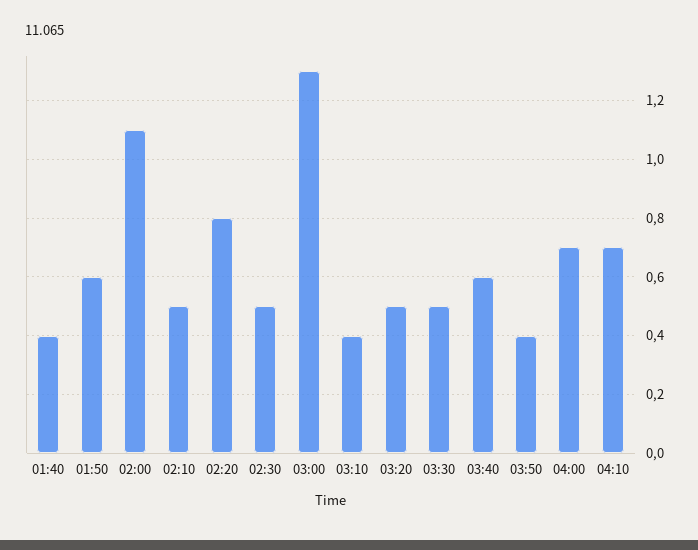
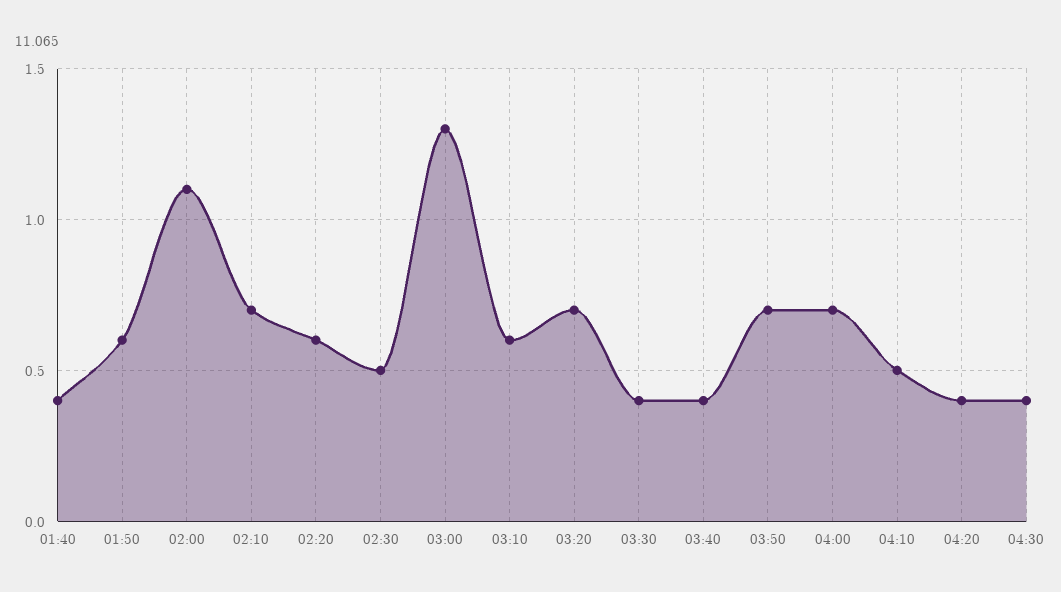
02:10: 0.5 -> 0.7
02:20: 0.8 -> 0.6
03:10: 0.4 -> 0.6
03:20: 0.5 -> 0.7
03:30: 0.5 -> 0.4
03:40: 0.6 -> 0.4
03:50: 0.4 -> 0.7
04:10: 0.7 -> 0.5
04:20: none -> 0.4
04:30: none -> 0.4

